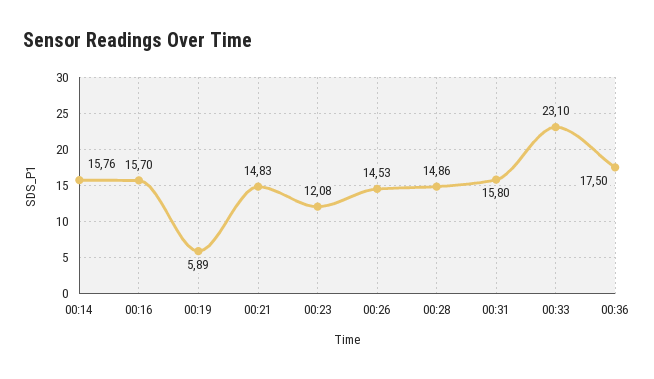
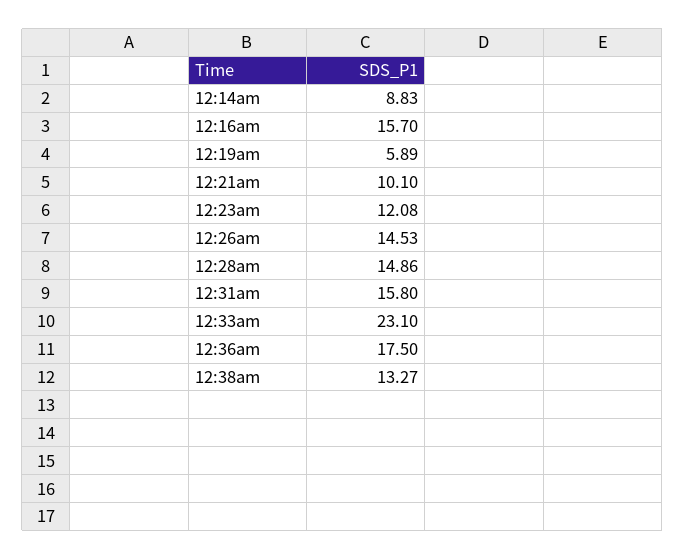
00:14: 15.76 -> 8.83
00:21: 14.83 -> 10.1
12:38am: none -> 13.27

